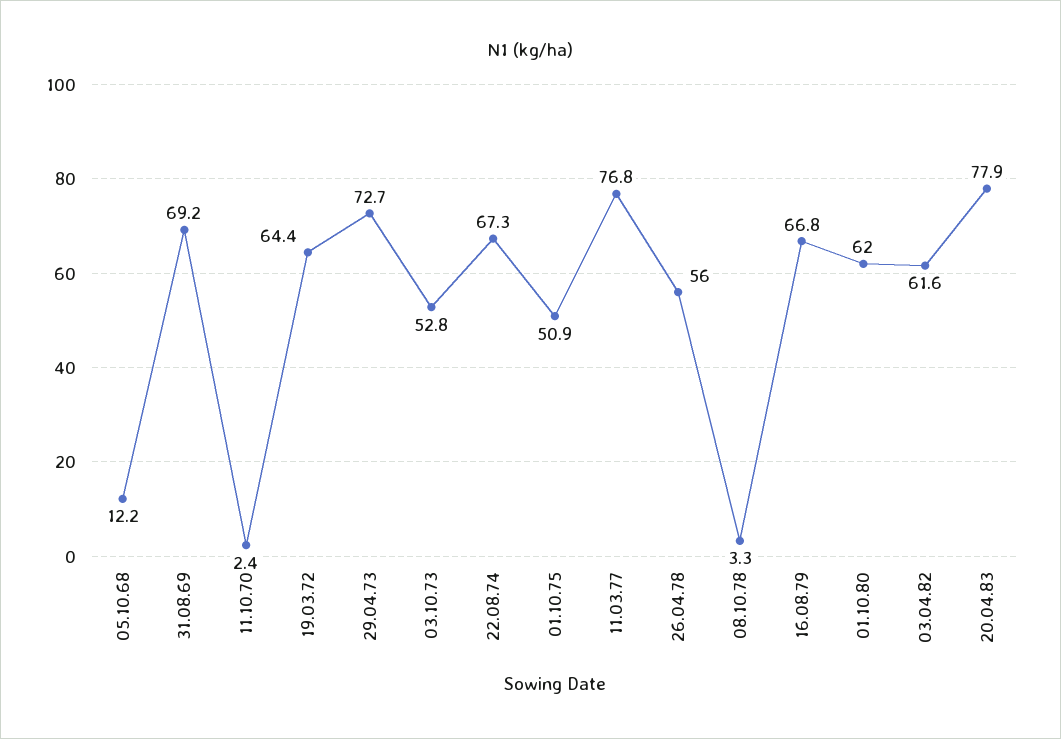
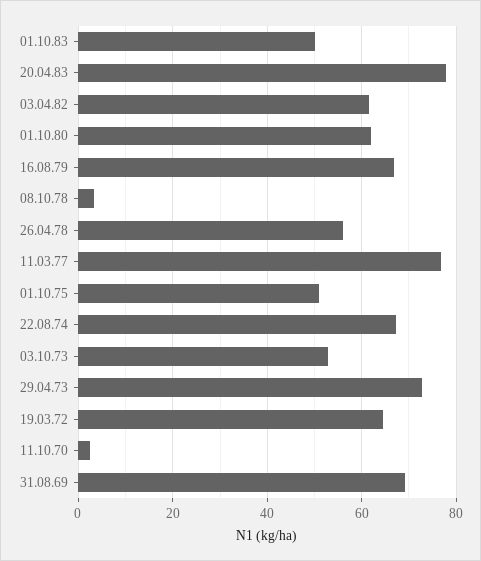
05.10.68: 12.2 -> none
01.10.83: none -> 50

